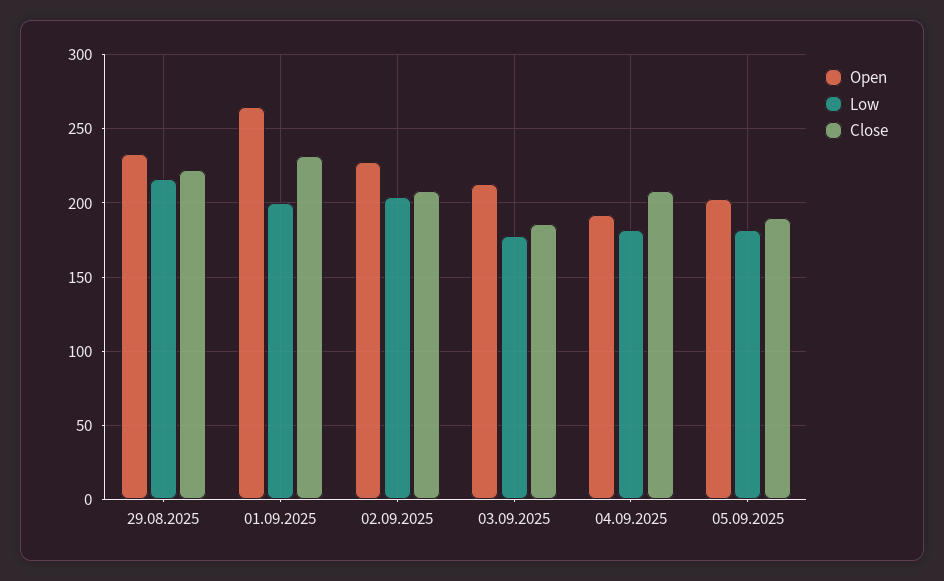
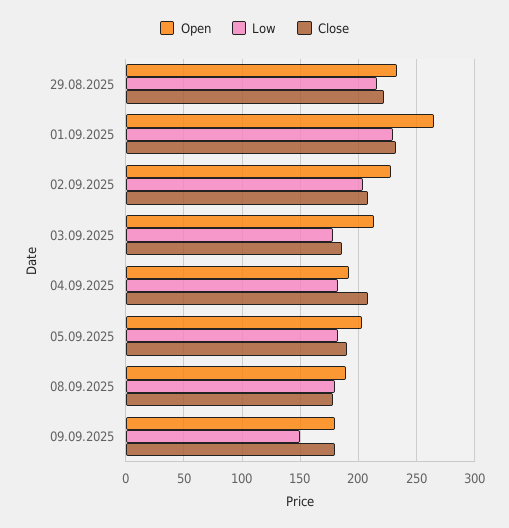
Low, 01.09.2025: 200 -> 230
Open, 08.09.2025: none -> 190
Low, 08.09.2025: none -> 180
Close, 08.09.2025: none -> 180
Open, 09.09.2025: none -> 180
Low, 09.09.2025: none -> 150
Close, 09.09.2025: none -> 180

